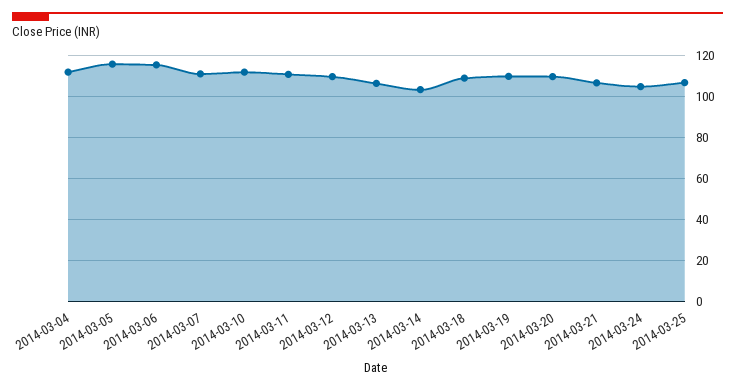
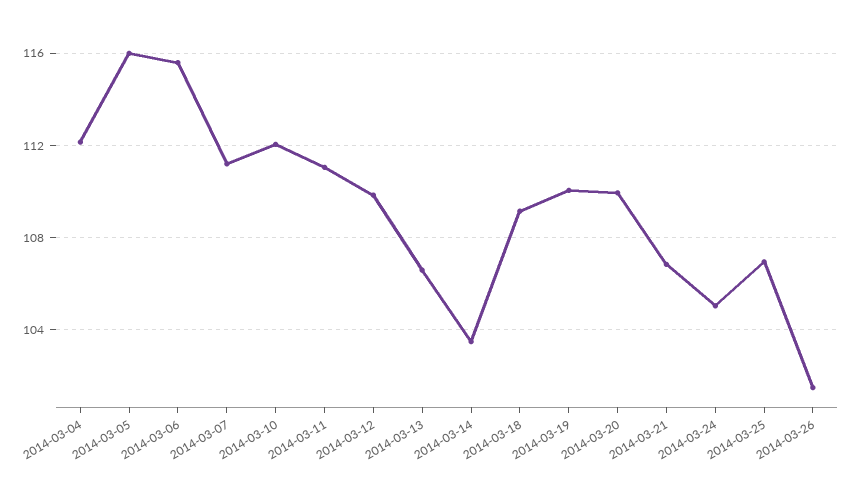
2014-03-26: none -> 101.5

